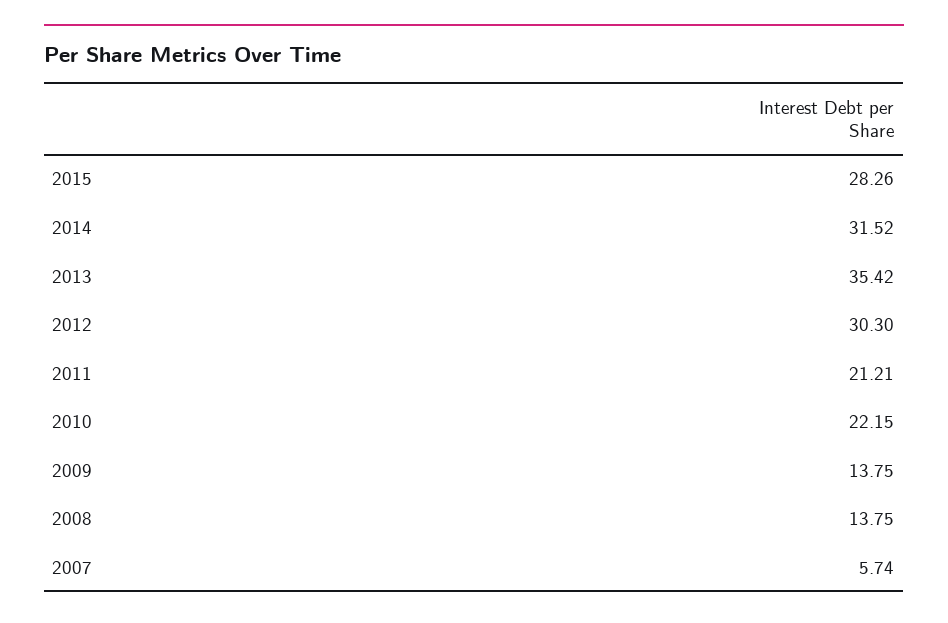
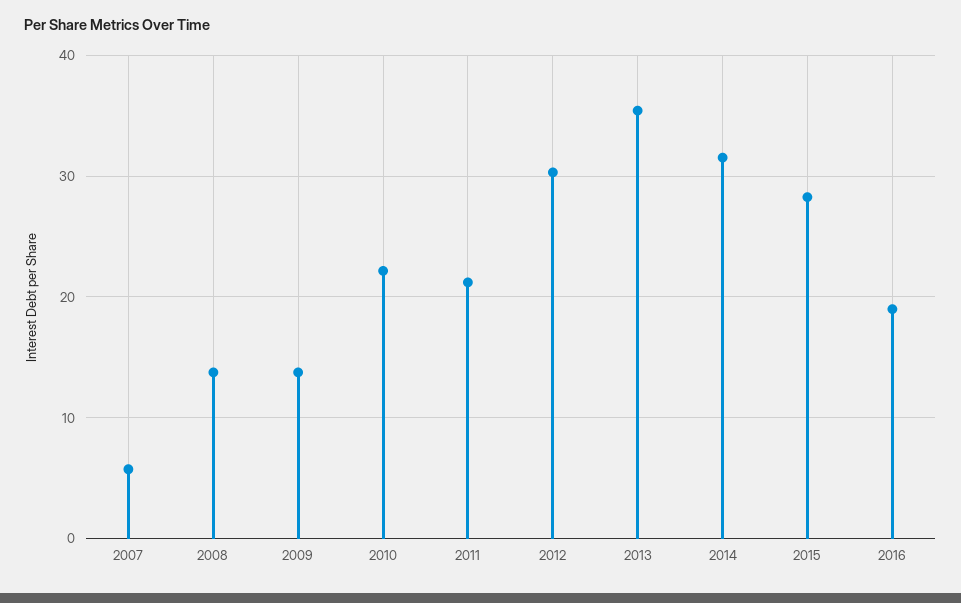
2016: none -> 19

